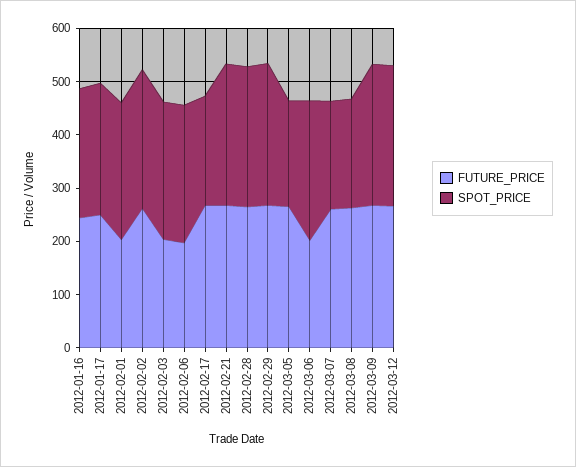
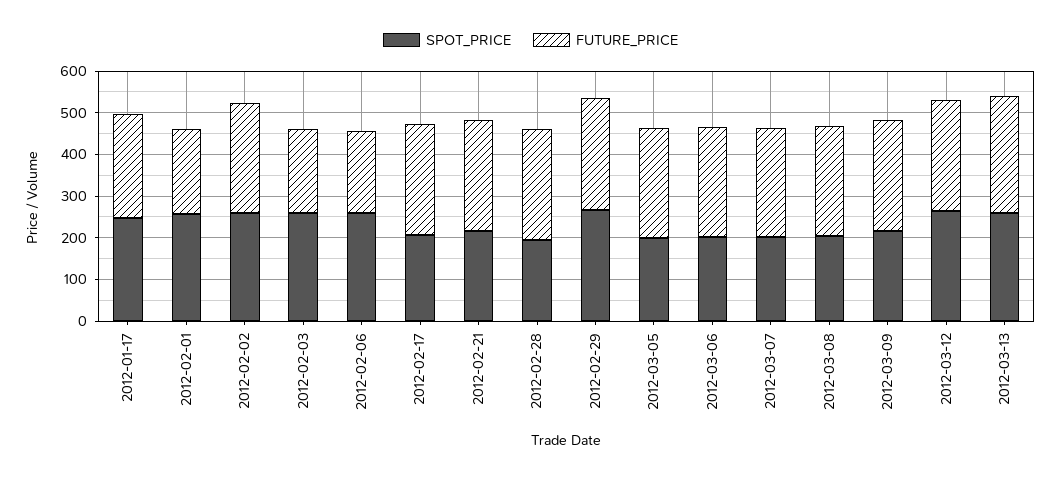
FUTURE_PRICE, 2012-01-16: 240 -> none
SPOT_PRICE, 2012-01-16: 240 -> none
SPOT_PRICE, 2012-02-21: 260 -> 220
SPOT_PRICE, 2012-02-28: 260 -> 200
FUTURE_PRICE, 2012-03-06: 200 -> 260
SPOT_PRICE, 2012-03-06: 260 -> 200
SPOT_PRICE, 2012-03-09: 260 -> 220
SPOT_PRICE, 2012-03-13: none -> 260
FUTURE_PRICE, 2012-03-13: none -> 280

